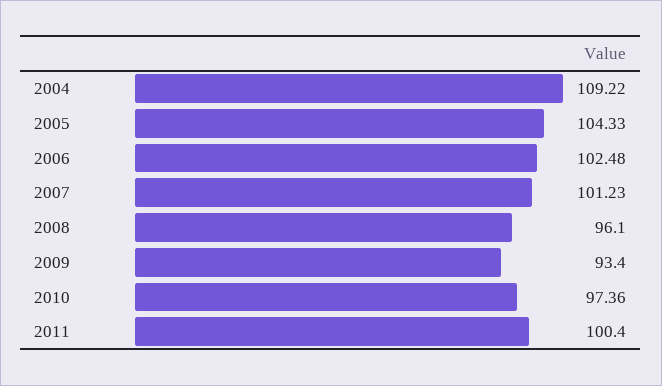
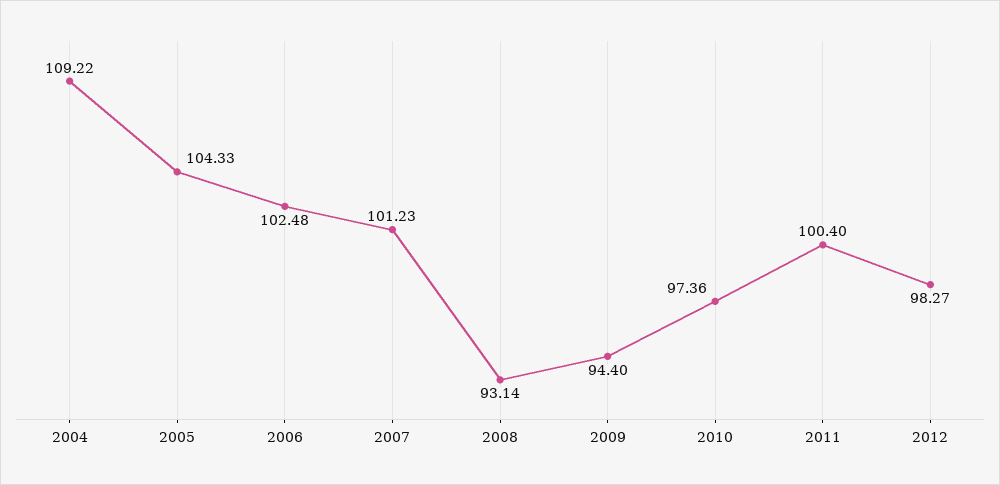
2008: 96.1 -> 93.14
2009: 93.4 -> 94.4
2012: none -> 98.27

